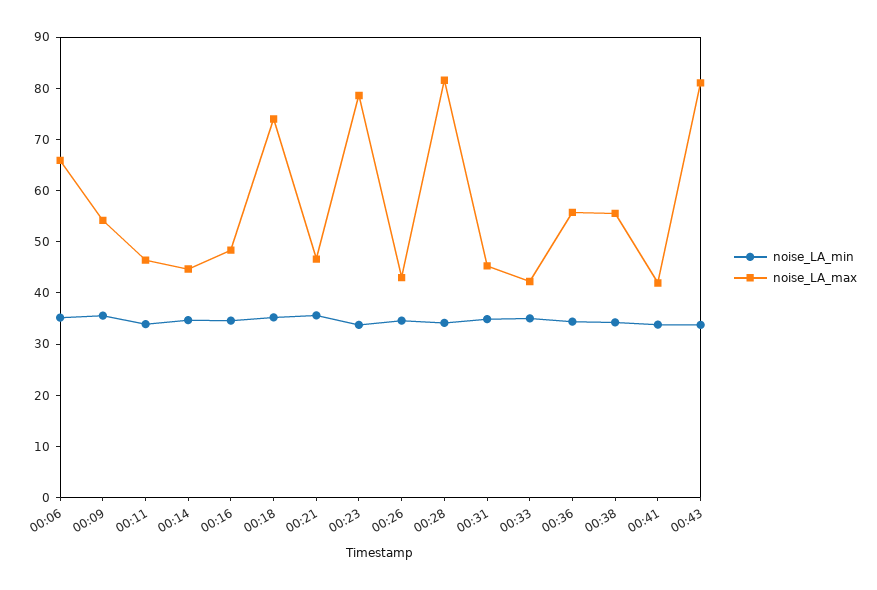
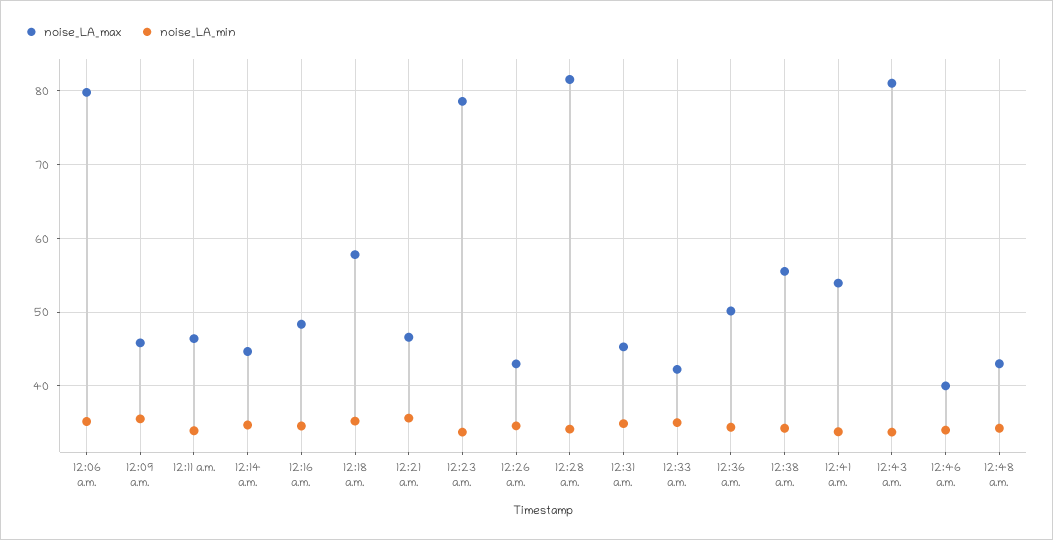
noise_LA_max, 00:06: 66 -> 80
noise_LA_max, 00:09: 54 -> 46
noise_LA_max, 00:18: 74 -> 58
noise_LA_max, 00:36: 56 -> 50
noise_LA_max, 00:41: 42 -> 54
noise_LA_max, 12:46 a.m.: none -> 40
noise_LA_min, 12:46 a.m.: none -> 34
noise_LA_max, 12:48 a.m.: none -> 43
noise_LA_min, 12:48 a.m.: none -> 34

